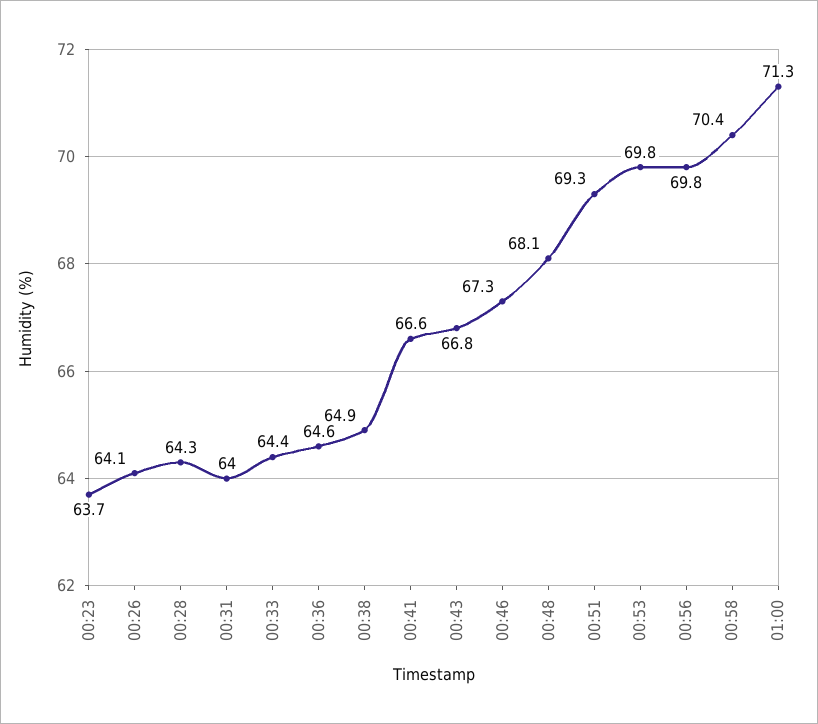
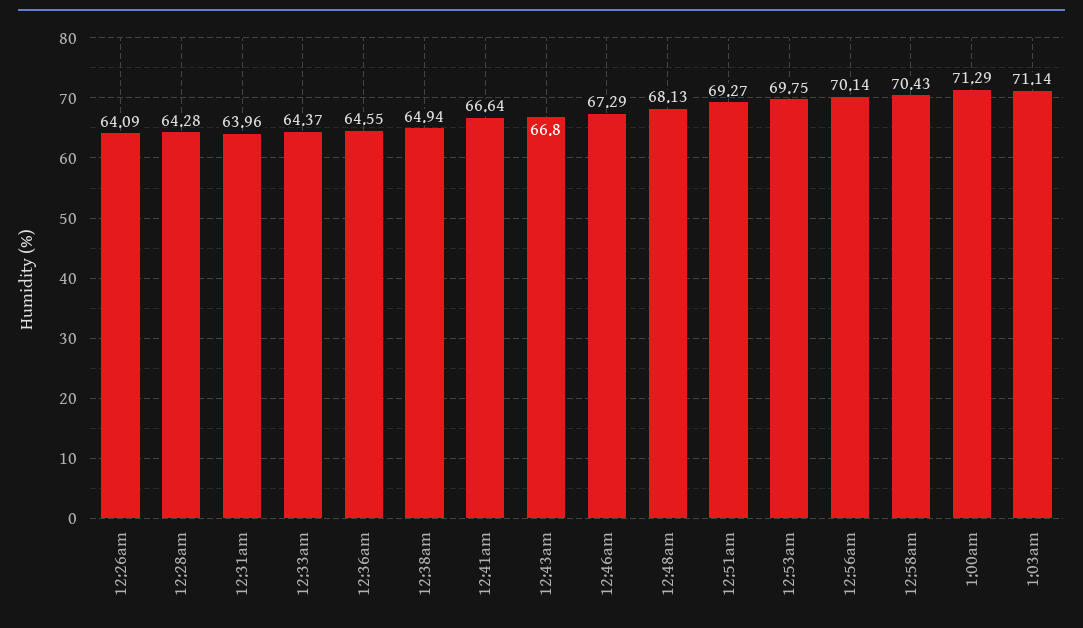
00:23: 63.7 -> none
00:56: 69.8 -> 70.14
1:03am: none -> 71.14

